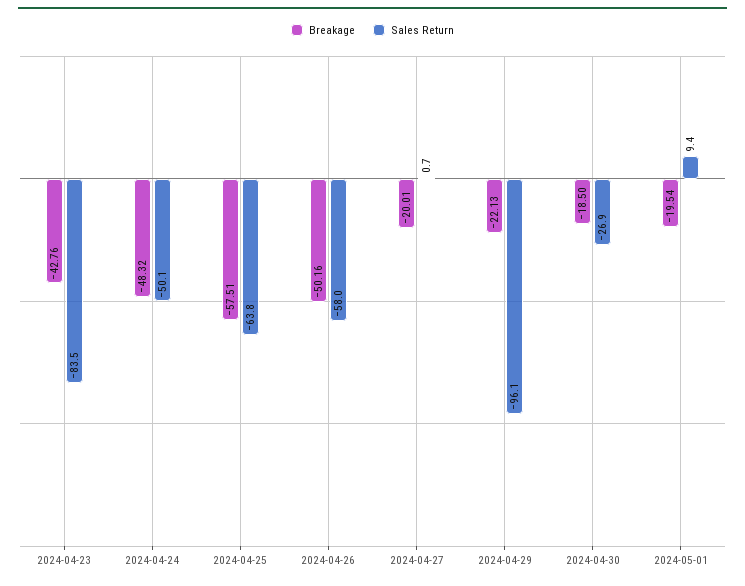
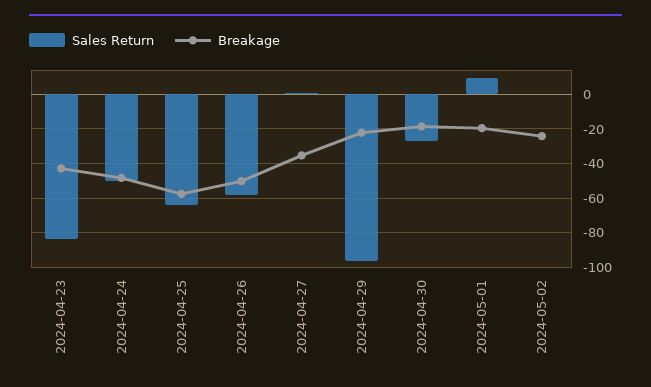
Breakage, 2024-04-27: -20.01 -> -35
Sales Return, 2024-05-02: none -> 0
Breakage, 2024-05-02: none -> -25

